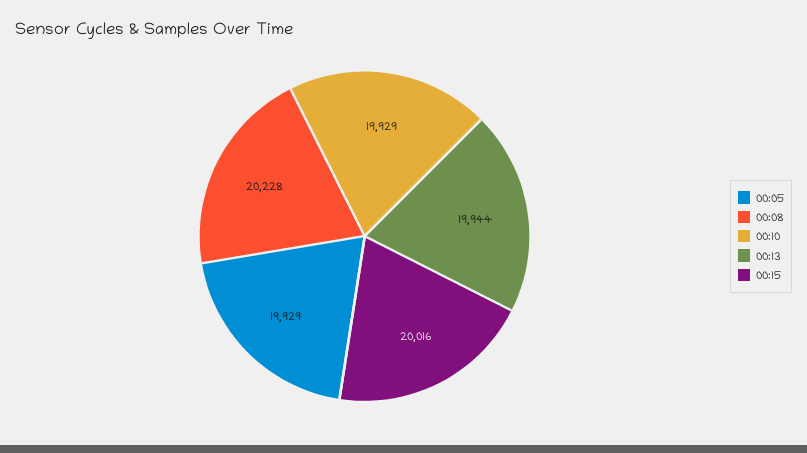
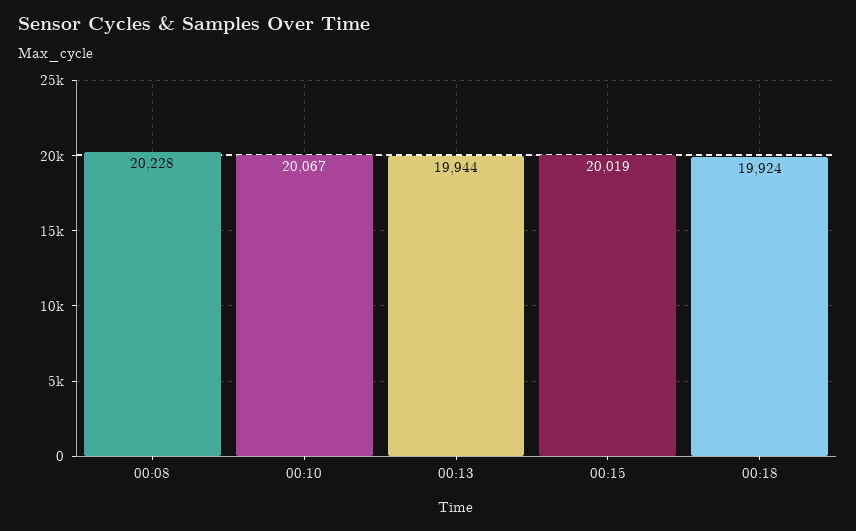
00:05: 19929 -> none
00:10: 19929 -> 20067
00:15: 20016 -> 20019
00:18: none -> 19924

